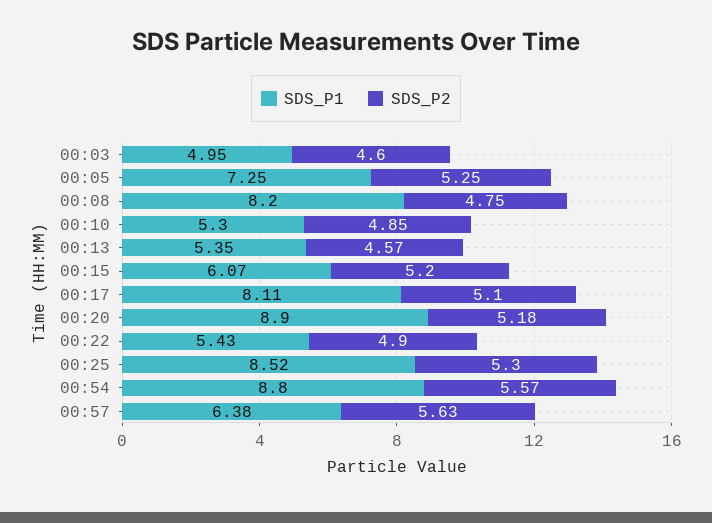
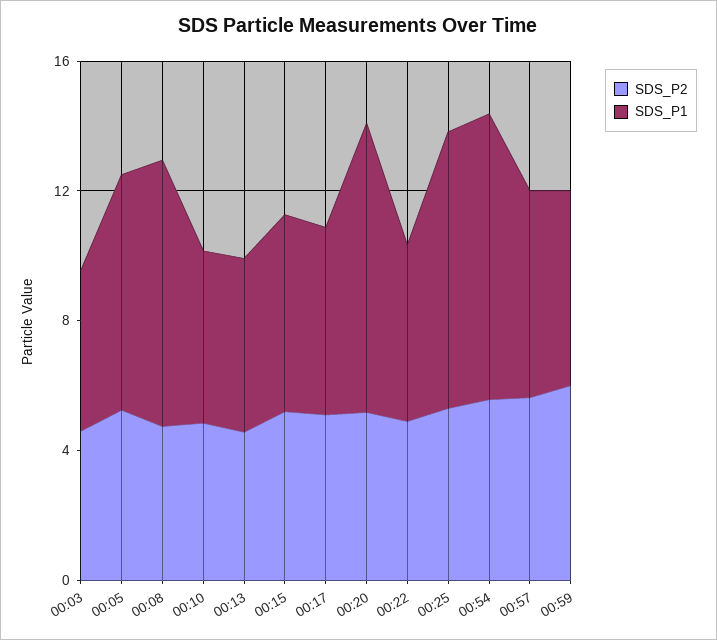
SDS_P1, 00:17: 8.11 -> 6
SDS_P2, 00:59: none -> 6
SDS_P1, 00:59: none -> 6

